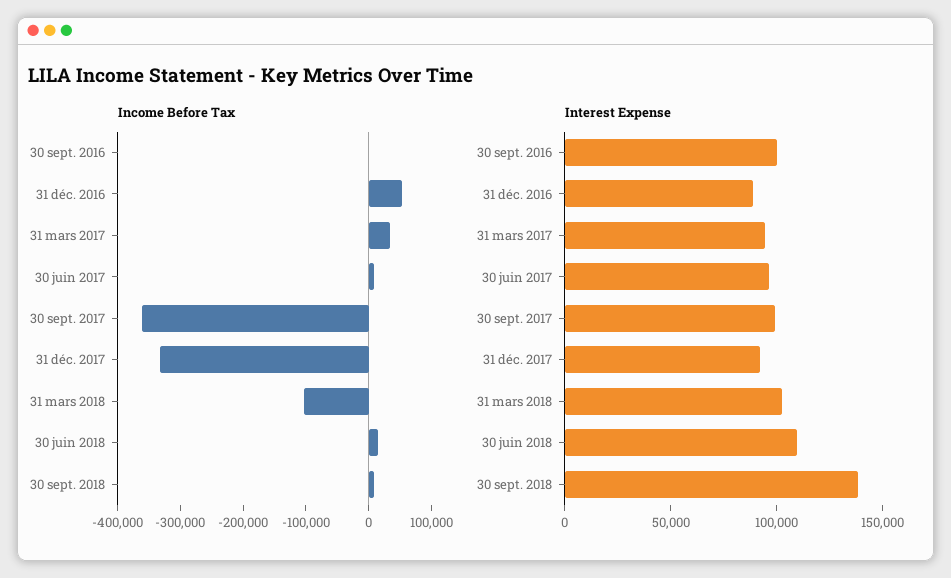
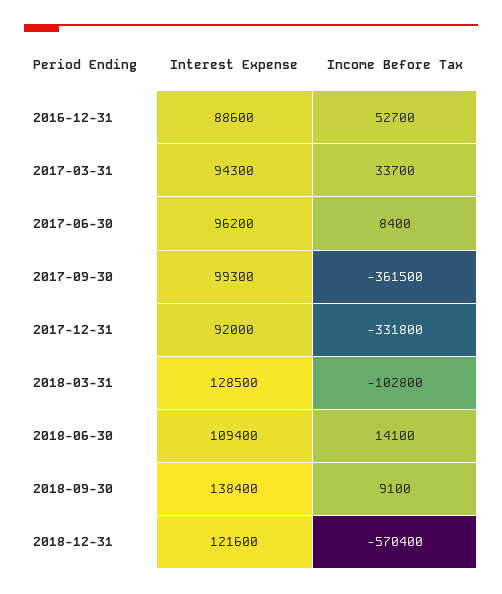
Income Before Tax, 30 sept. 2016: 0 -> none
Interest Expense, 30 sept. 2016: 100000 -> none
Interest Expense, 31 mars 2018: 100000 -> 128500
Interest Expense, 2018-12-31: none -> 121600
Income Before Tax, 2018-12-31: none -> -570400

